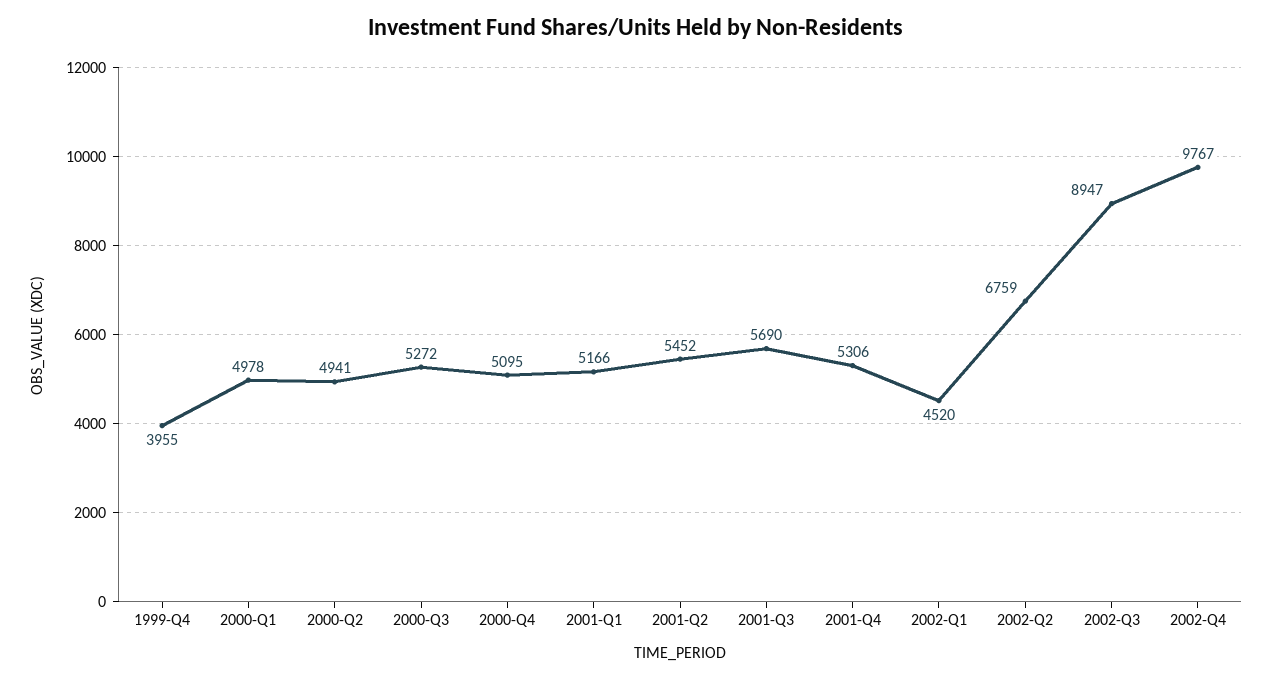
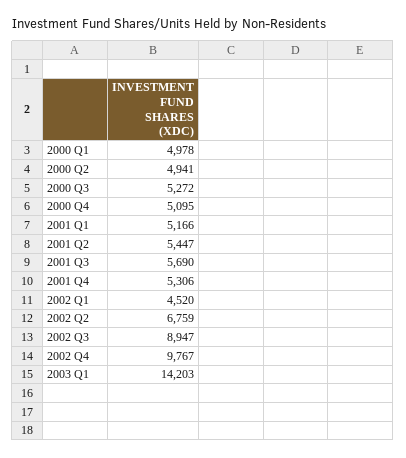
1999-Q4: 3955 -> none
2001-Q2: 5452 -> 5447
2003 Q1: none -> 14203

